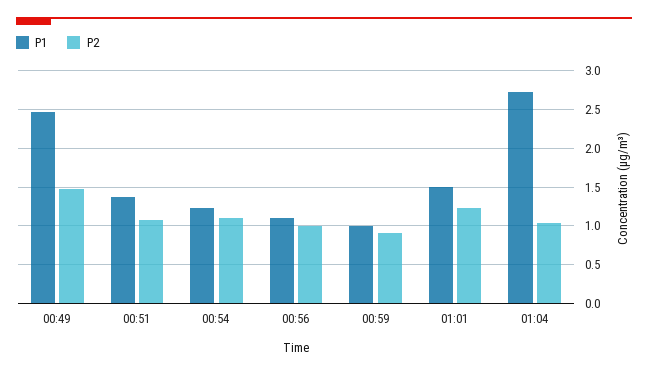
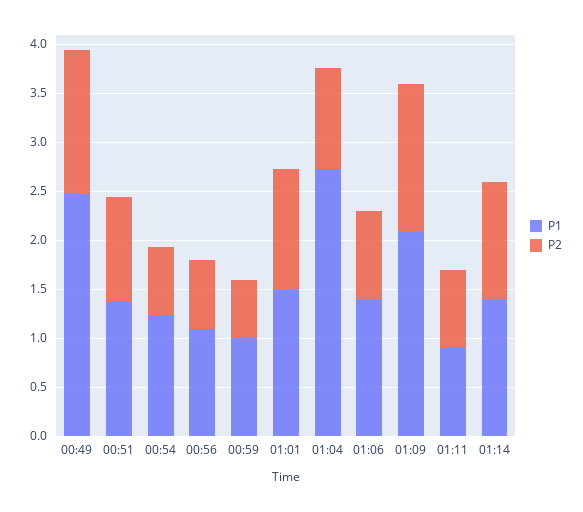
P2, 00:54: 1.1 -> 0.7
P2, 00:56: 1 -> 0.7
P2, 00:59: 0.9 -> 0.6
P1, 01:06: none -> 1.4
P2, 01:06: none -> 0.9
P1, 01:09: none -> 2.1
P2, 01:09: none -> 1.5
P1, 01:11: none -> 0.9
P2, 01:11: none -> 0.8
P1, 01:14: none -> 1.4
P2, 01:14: none -> 1.2

